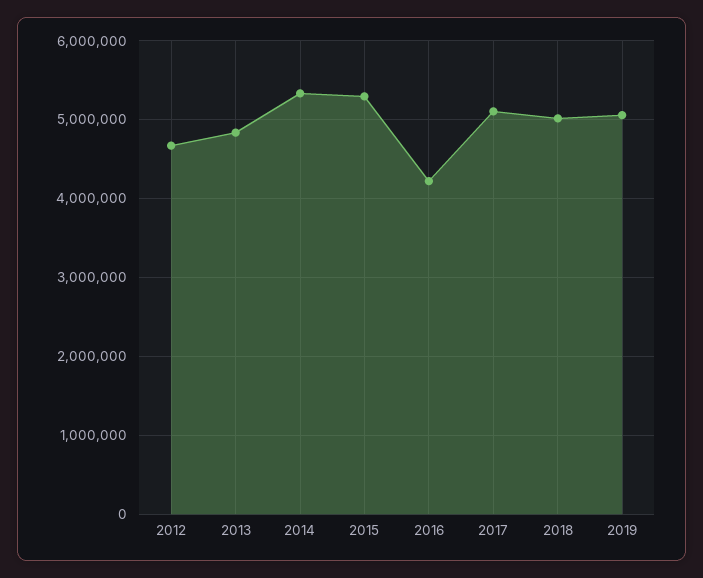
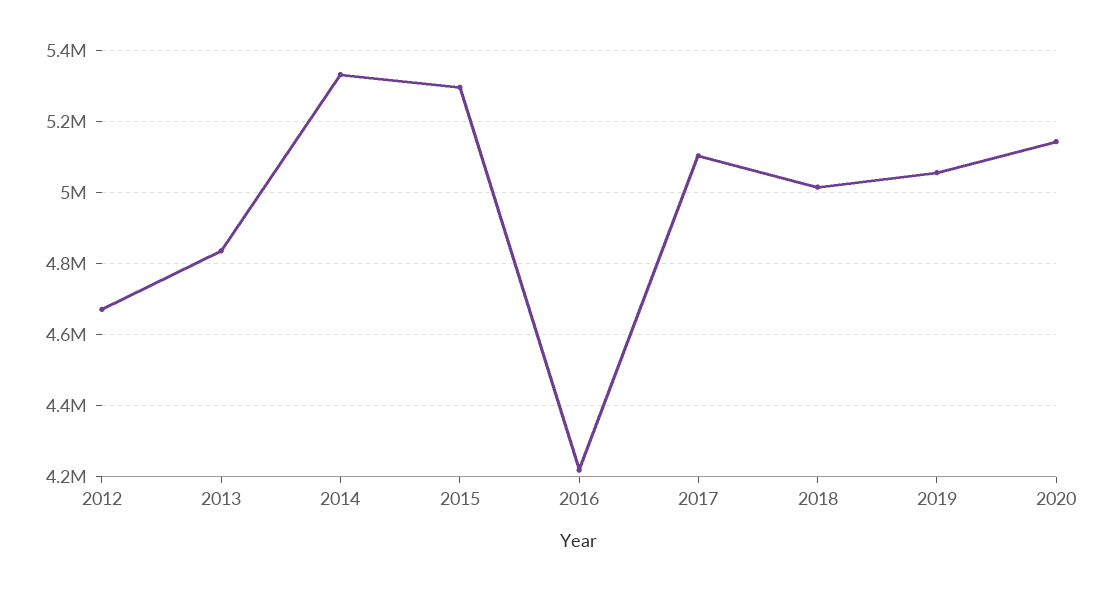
2020: none -> 5140000

